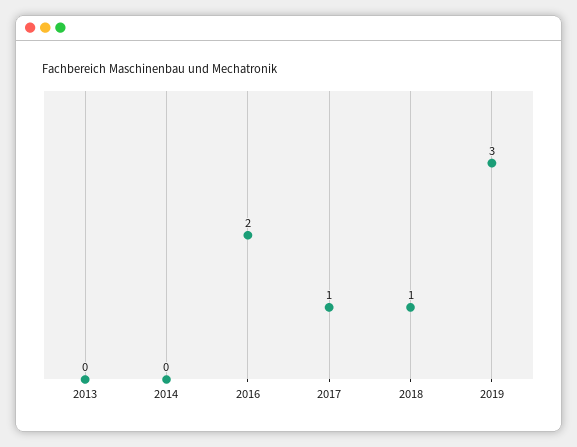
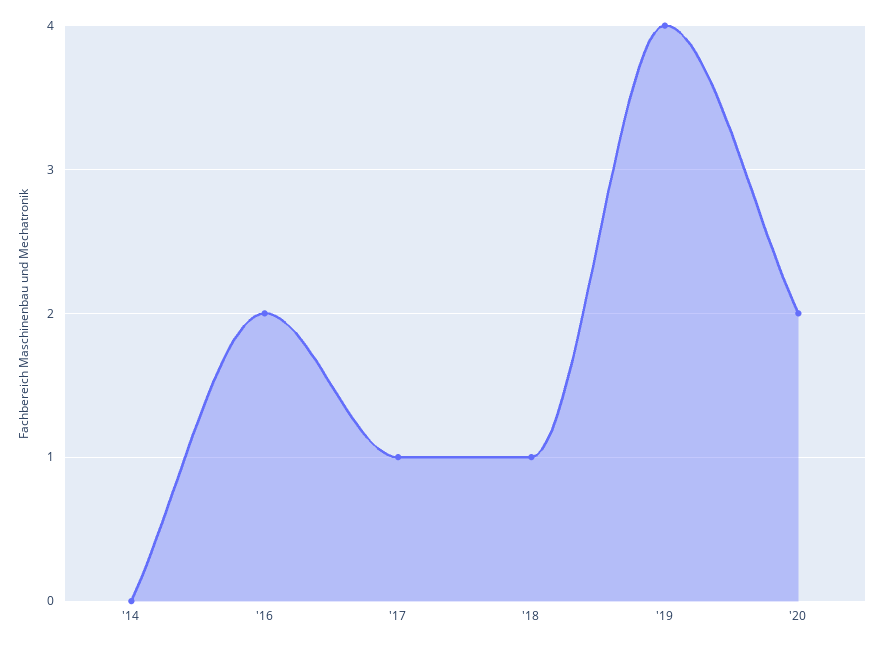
2013: 0 -> none
2019: 3 -> 4
'20: none -> 2

